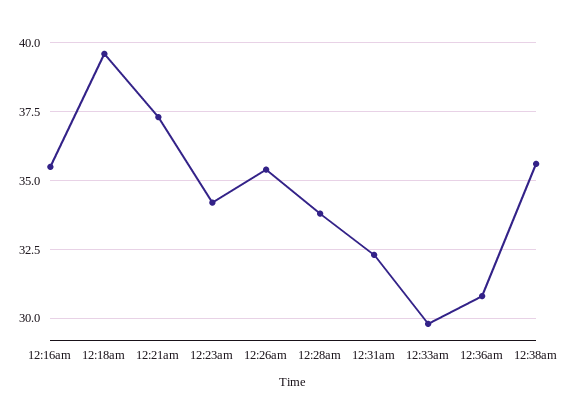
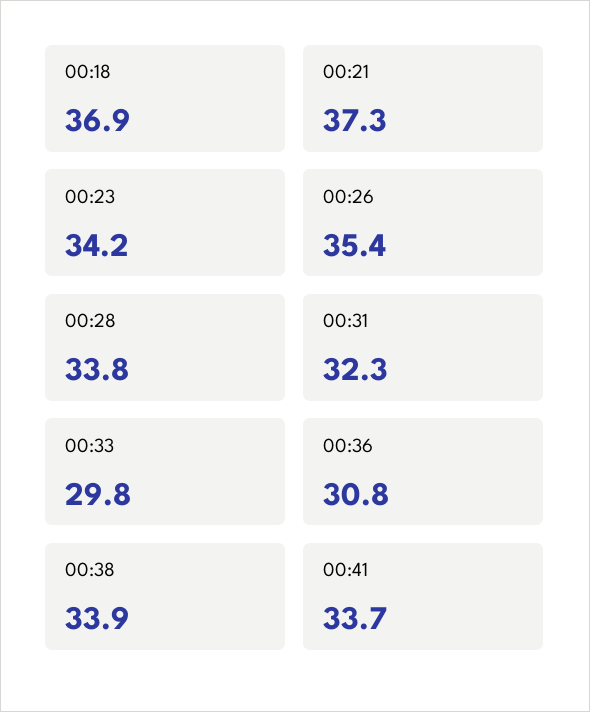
12:16am: 35.5 -> none
12:18am: 39.5 -> 36.9
12:38am: 35.5 -> 33.9
00:41: none -> 33.7

